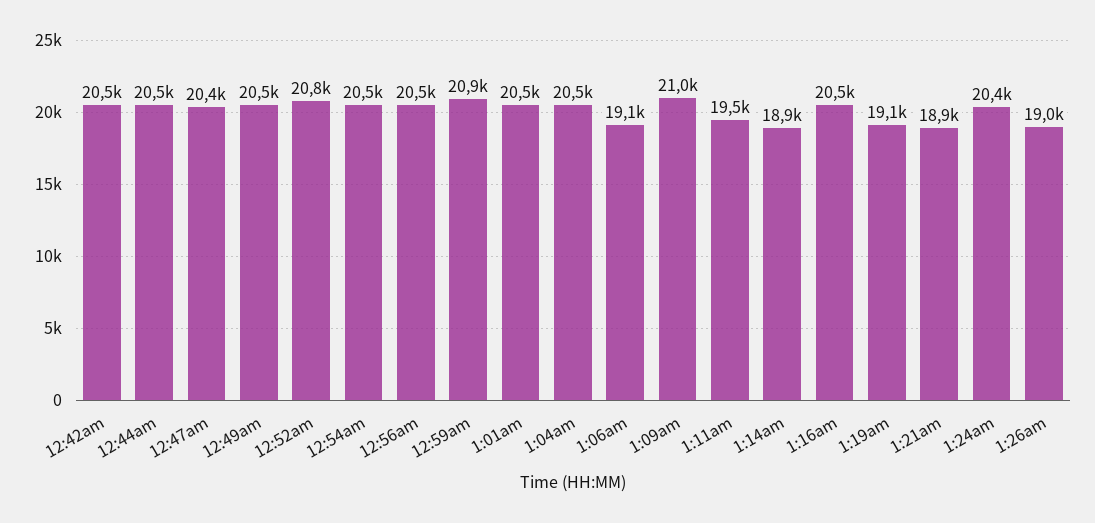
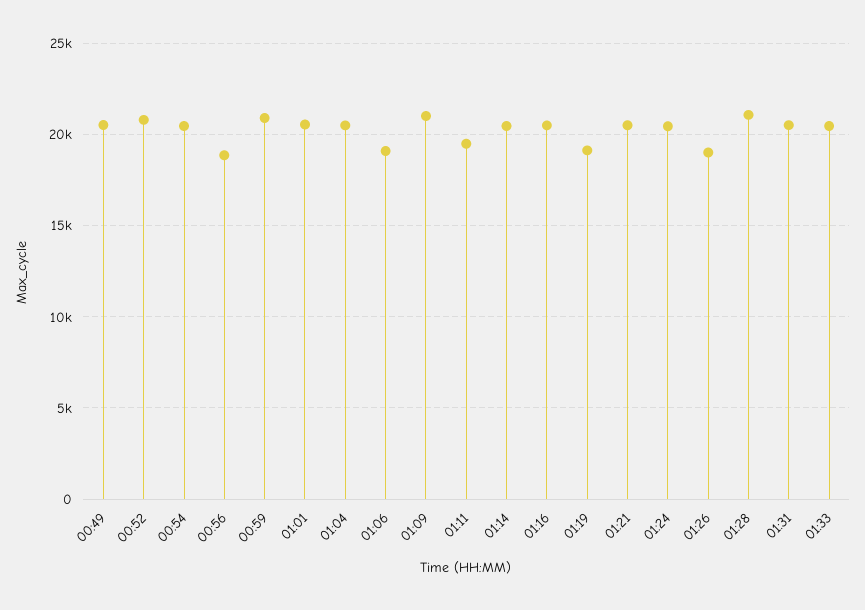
12:42am: 20500 -> none
12:44am: 20500 -> none
12:47am: 20400 -> none
12:56am: 20500 -> 19000
1:14am: 18900 -> 20500
1:21am: 18900 -> 20500
01:28: none -> 21000
01:31: none -> 20500
01:33: none -> 20500

